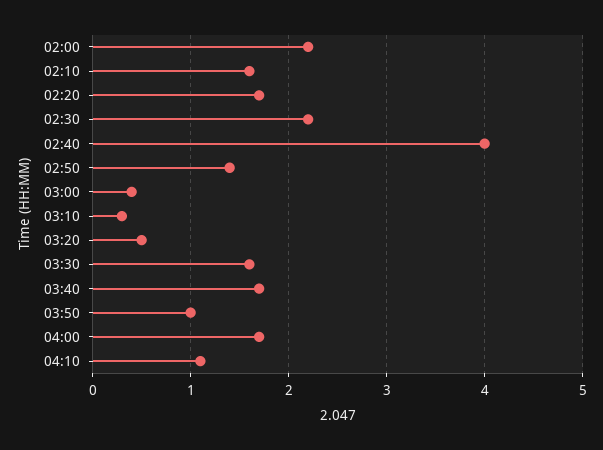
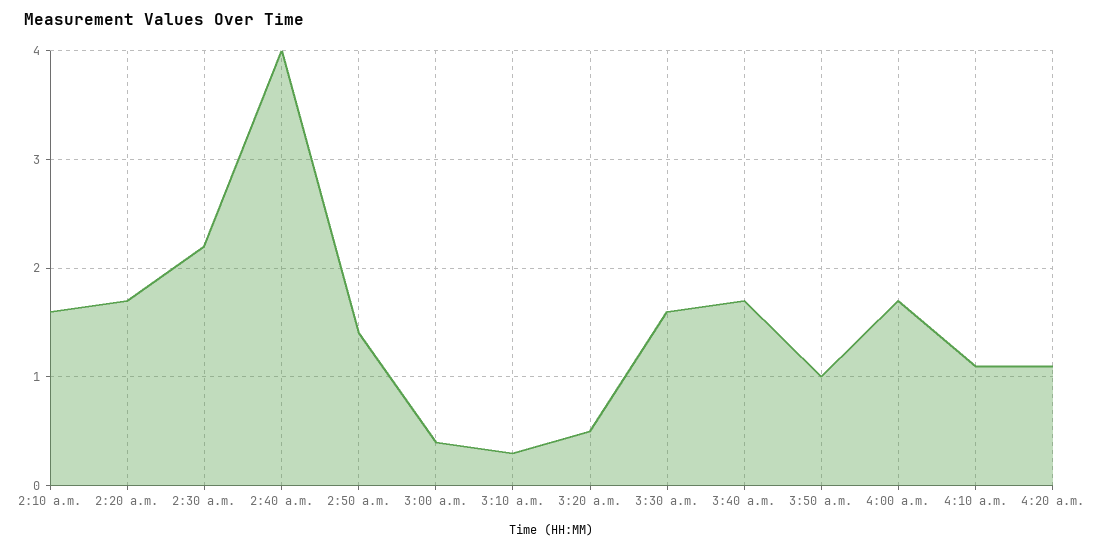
02:00: 2.2 -> none
4:20 a.m.: none -> 1.1

